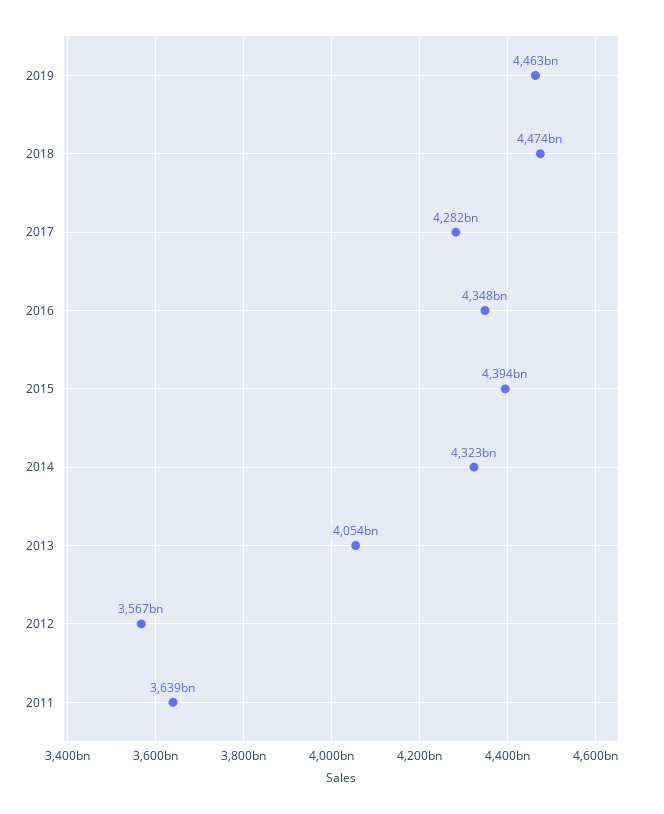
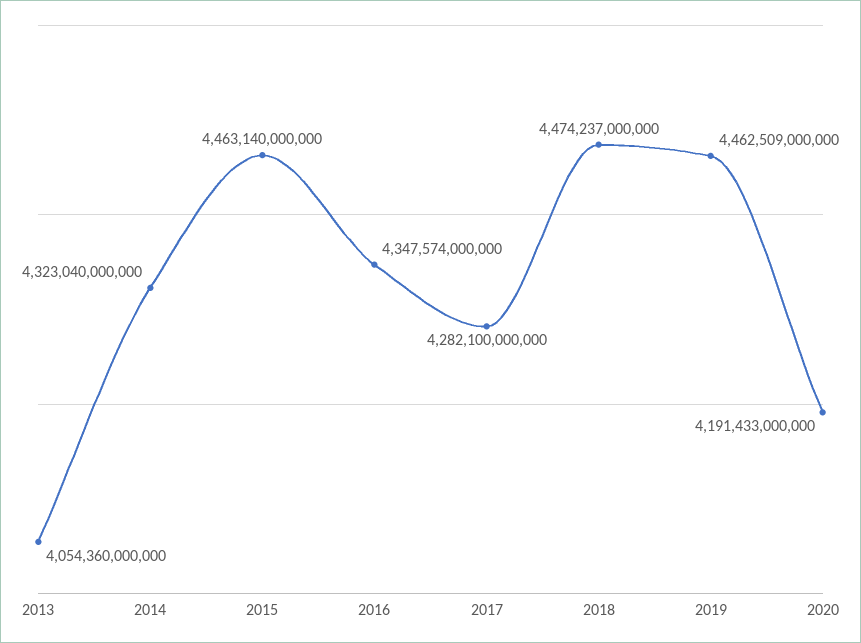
2015: 4394000000000 -> 4463140000000
2012: 3567000000000 -> none
2011: 3639000000000 -> none
2020: none -> 4191433000000

